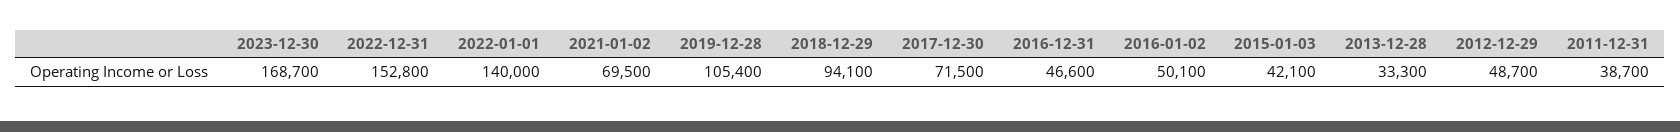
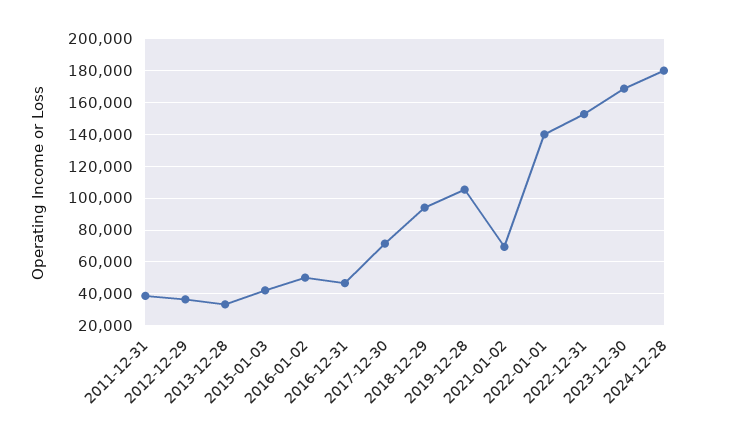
2012-12-29: 48700 -> 35000
2024-12-28: none -> 180000

